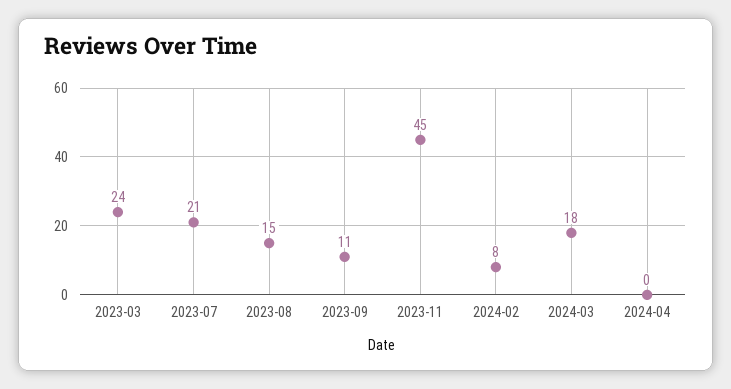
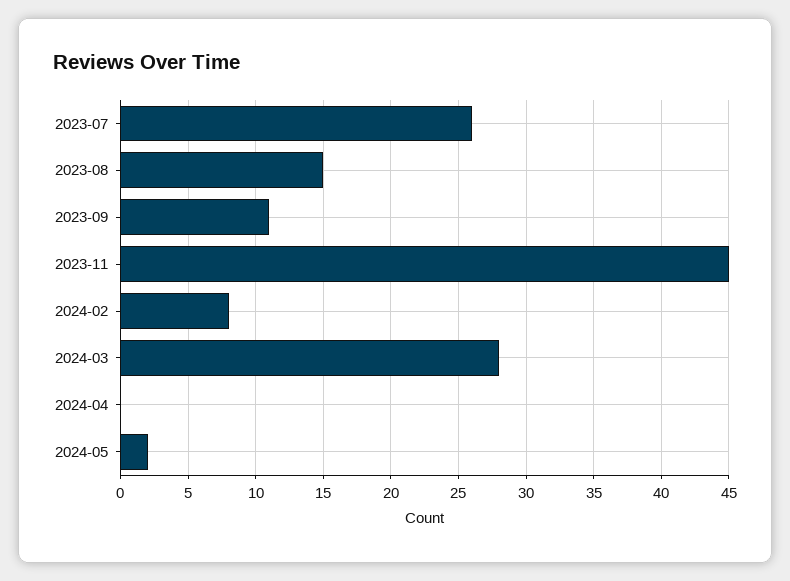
2023-03: 24 -> none
2023-07: 21 -> 26
2024-03: 18 -> 28
2024-05: none -> 2

